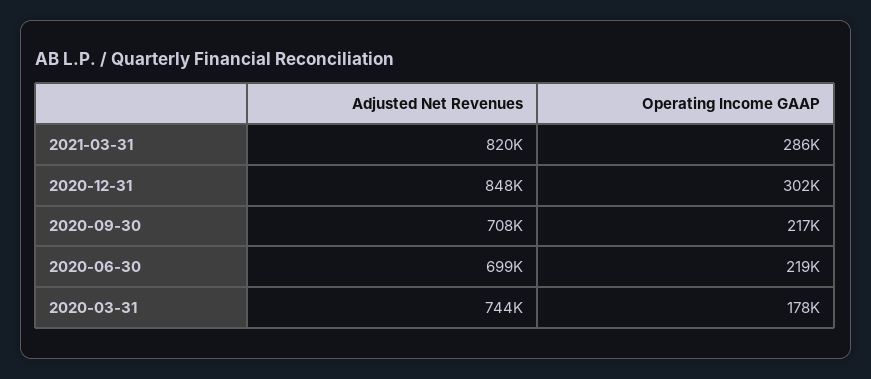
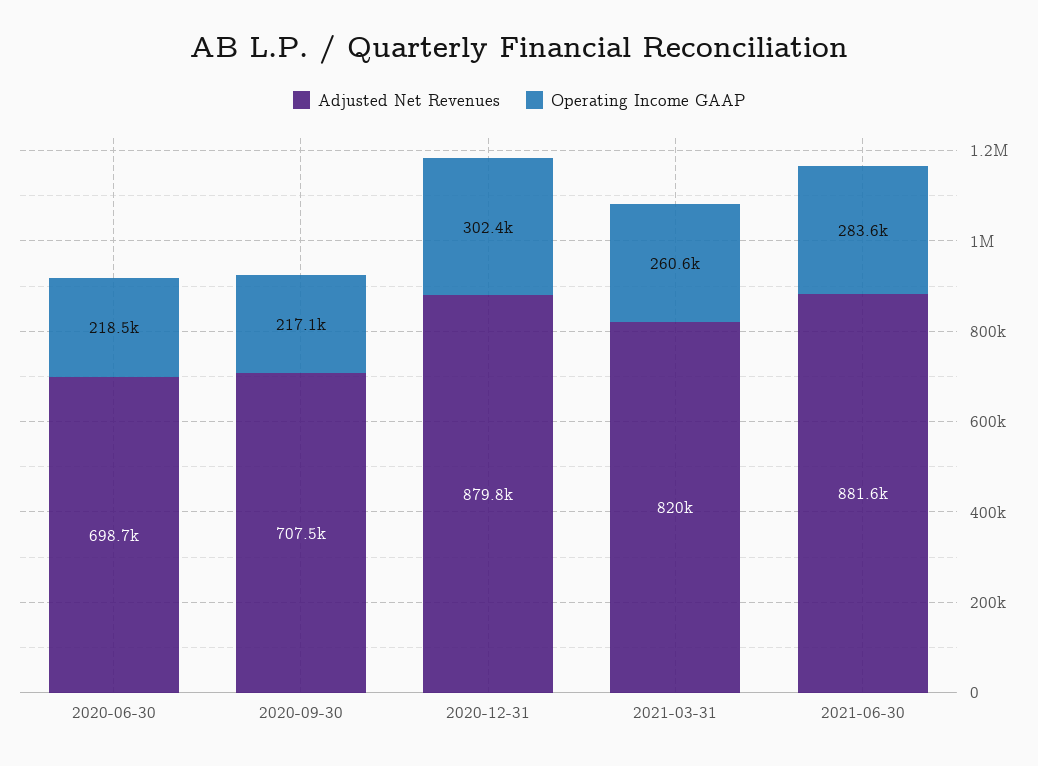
Operating Income GAAP, 2021-03-31: 286000 -> 260600
Adjusted Net Revenues, 2020-12-31: 848000 -> 879800
Adjusted Net Revenues, 2020-03-31: 744000 -> none
Operating Income GAAP, 2020-03-31: 178000 -> none
Adjusted Net Revenues, 2021-06-30: none -> 881600
Operating Income GAAP, 2021-06-30: none -> 283600

